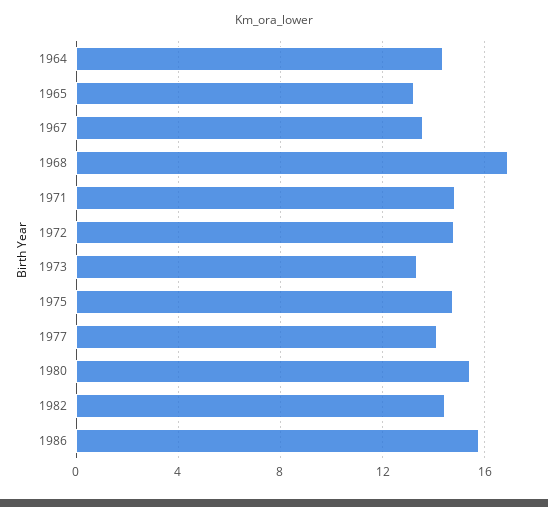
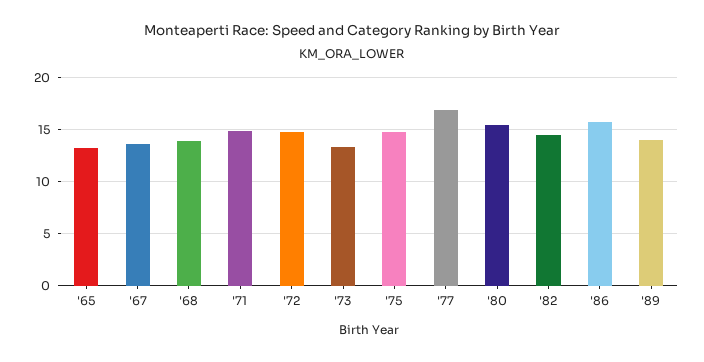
1964: 14.5 -> none
1968: 17 -> 14
1977: 14 -> 17
'89: none -> 14

